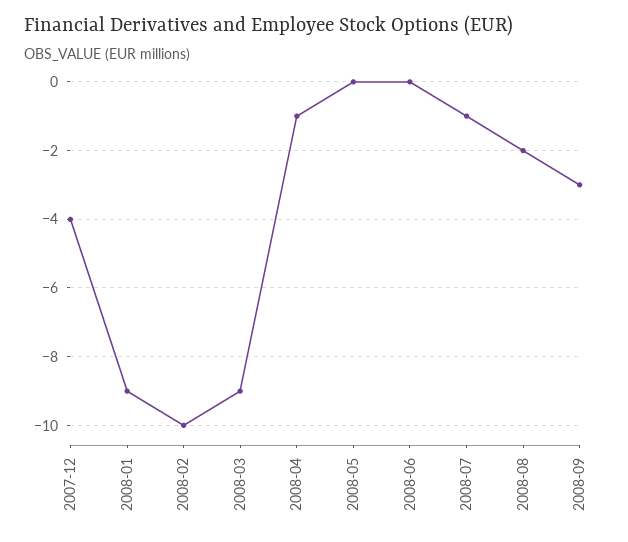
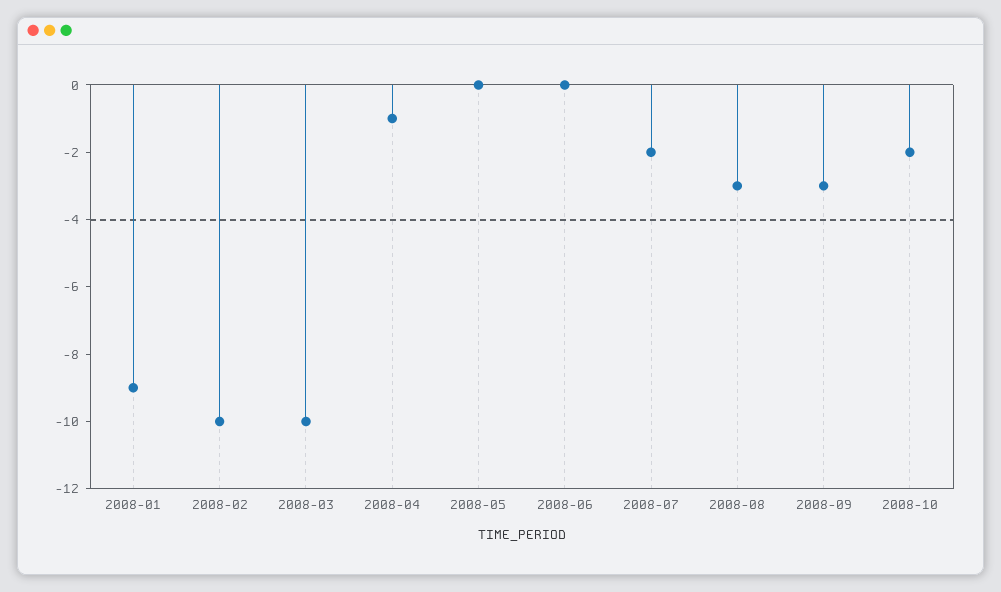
2007-12: -4 -> none
2008-03: -9 -> -10
2008-07: -1 -> -2
2008-08: -2 -> -3
2008-10: none -> -2

